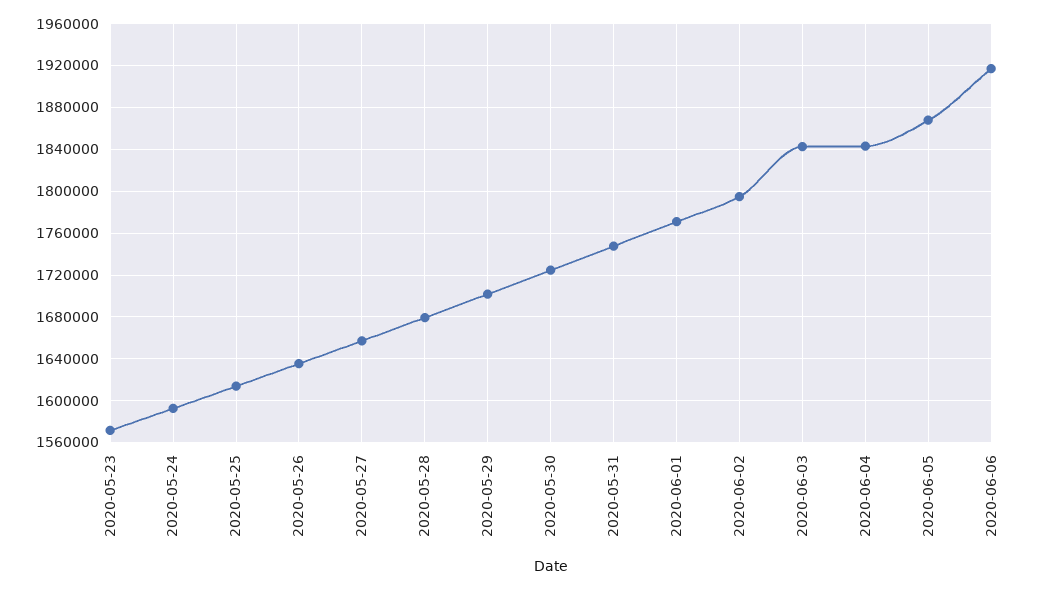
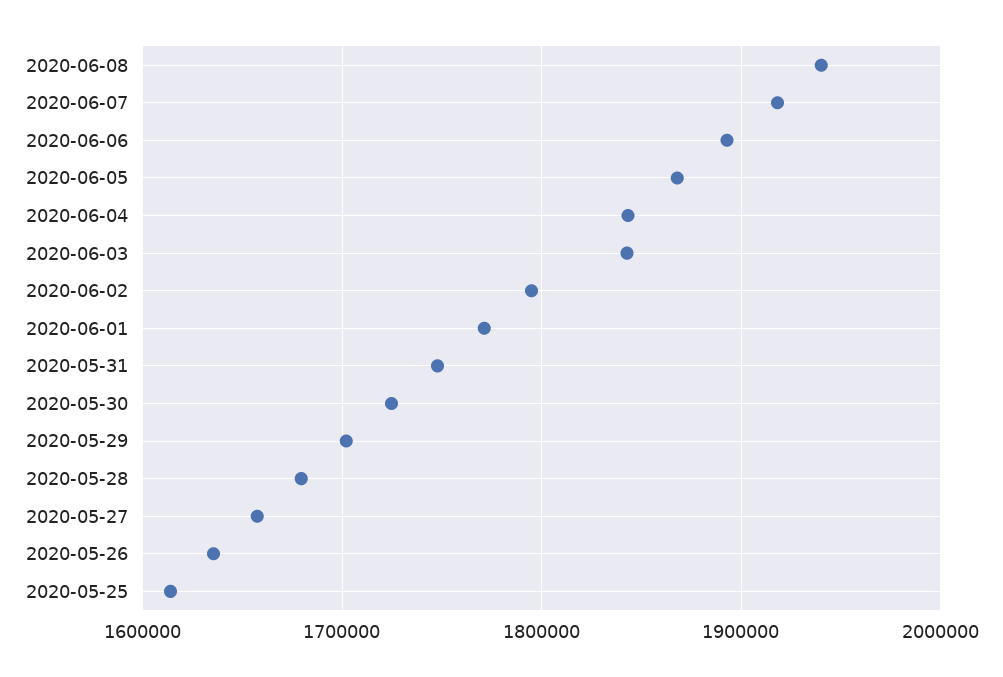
2020-05-23: 1570000 -> none
2020-05-24: 1590000 -> none
2020-06-06: 1920000 -> 1890000
2020-06-08: none -> 1940000
2020-06-07: none -> 1920000

